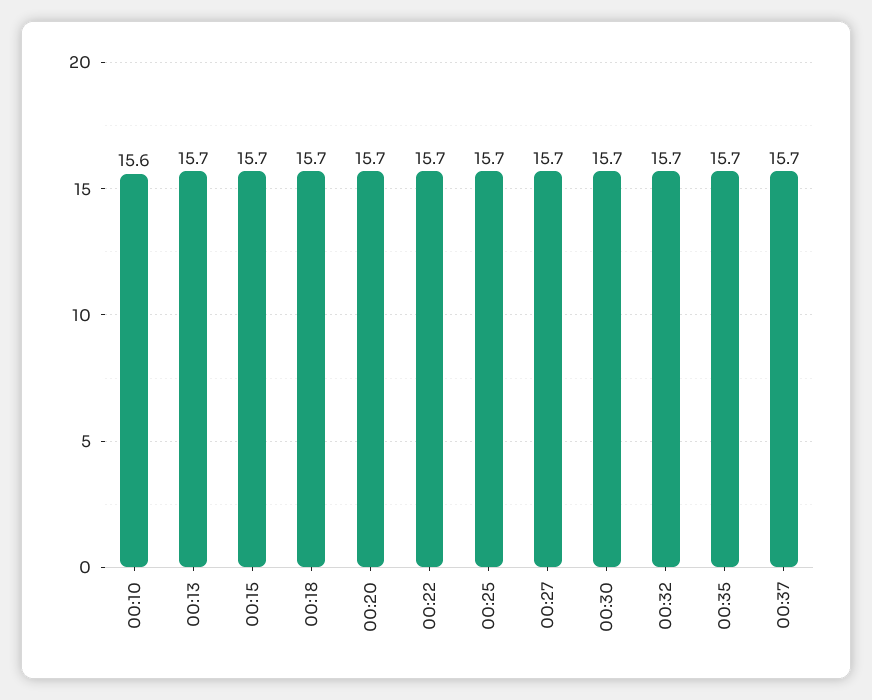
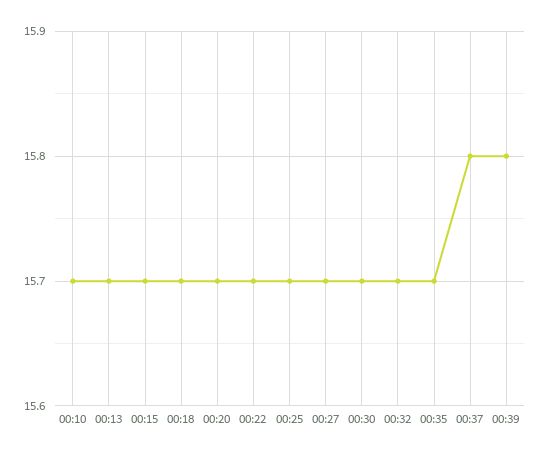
00:10: 15.6 -> 15.7
00:37: 15.7 -> 15.8
00:39: none -> 15.8

